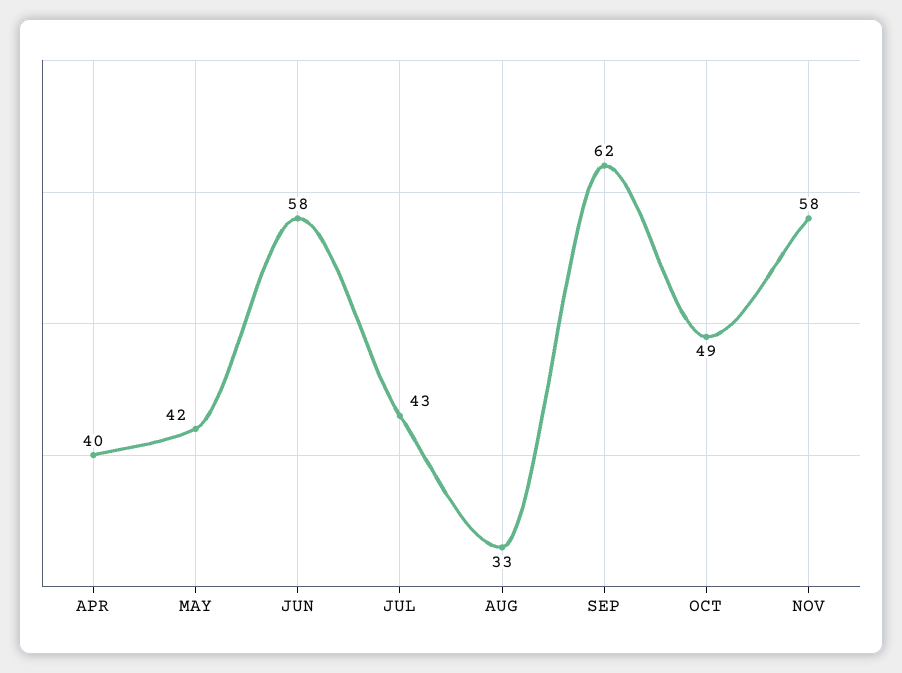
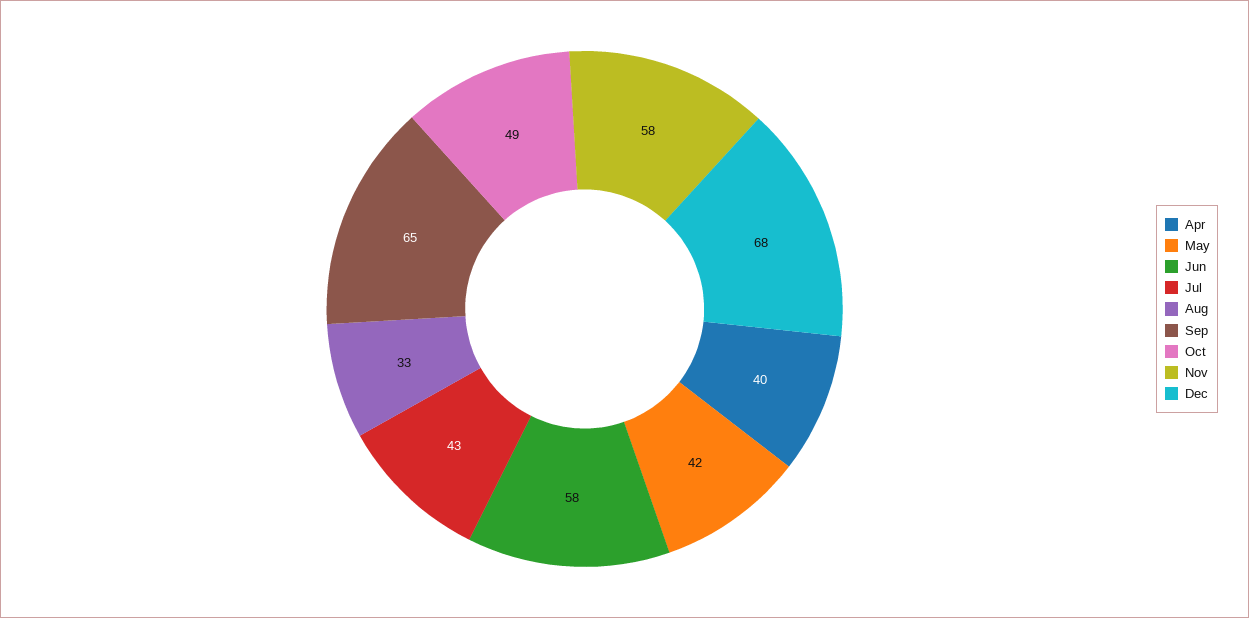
SEP: 62 -> 65
Dec: none -> 68

